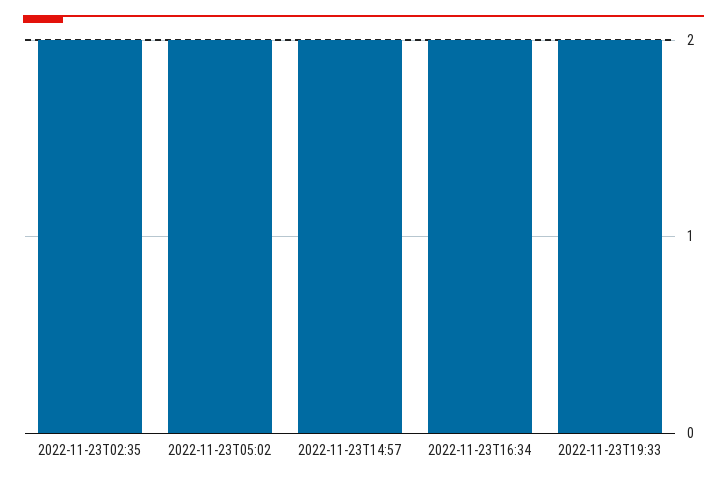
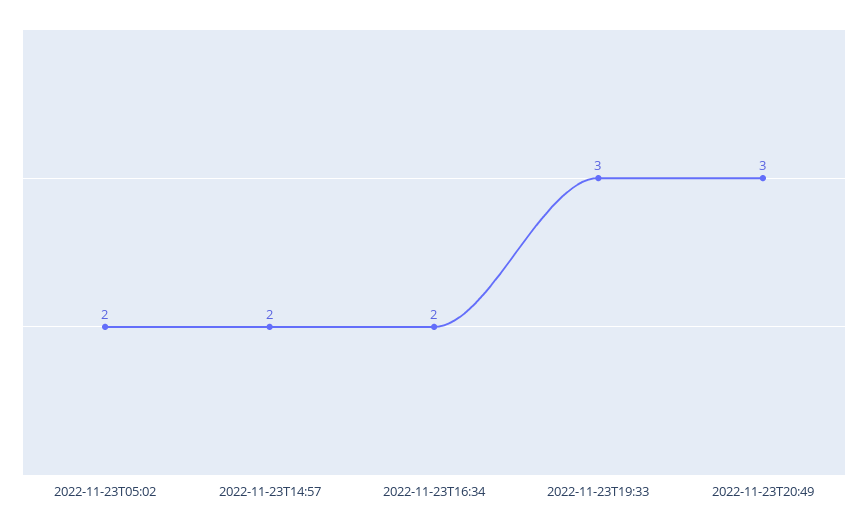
2022-11-23T02:35: 2 -> none
2022-11-23T19:33: 2 -> 3
2022-11-23T20:49: none -> 3

